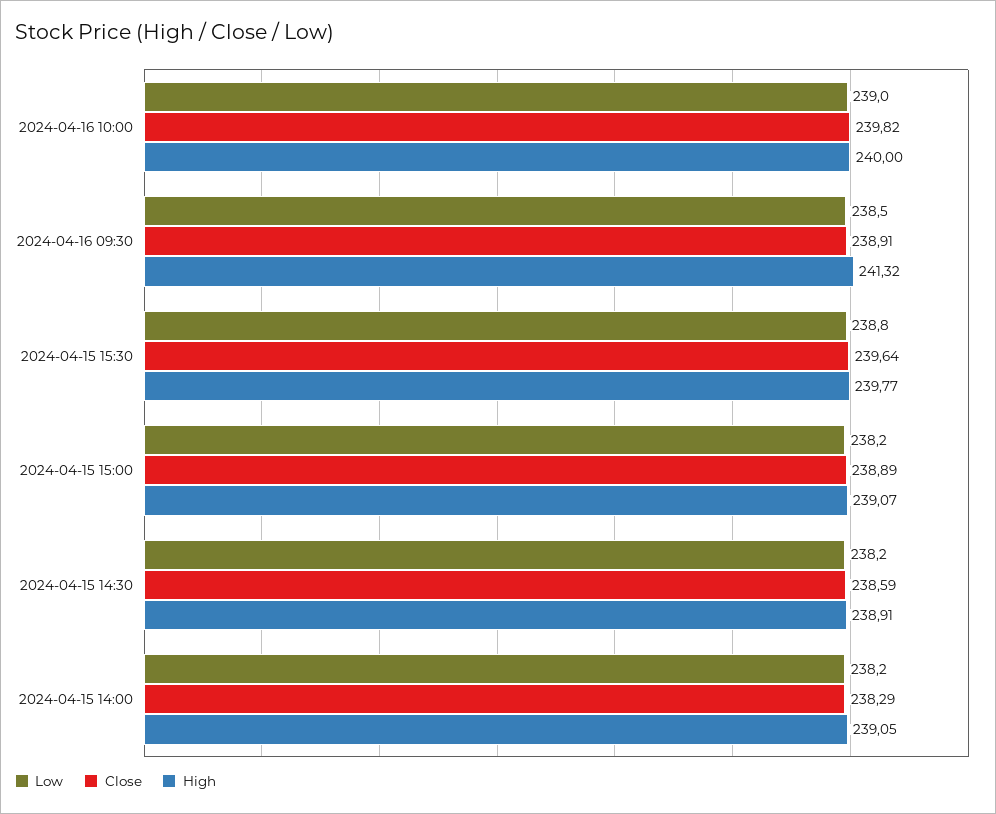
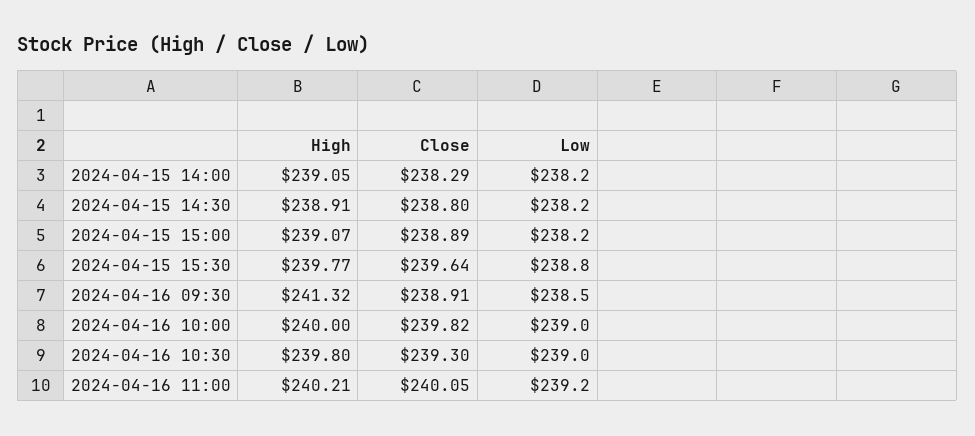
Close, 2024-04-15 14:30: 238.59 -> 238.8
High, 2024-04-16 10:30: none -> 239.8
Close, 2024-04-16 10:30: none -> 239.3
Low, 2024-04-16 10:30: none -> 239
High, 2024-04-16 11:00: none -> 240.21
Close, 2024-04-16 11:00: none -> 240.05
Low, 2024-04-16 11:00: none -> 239.2

